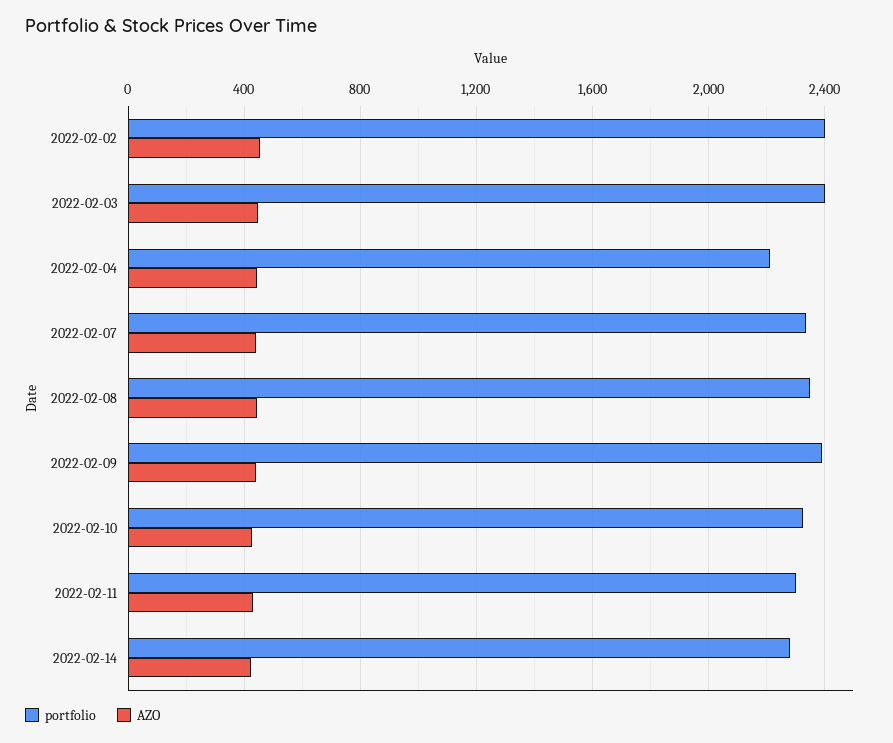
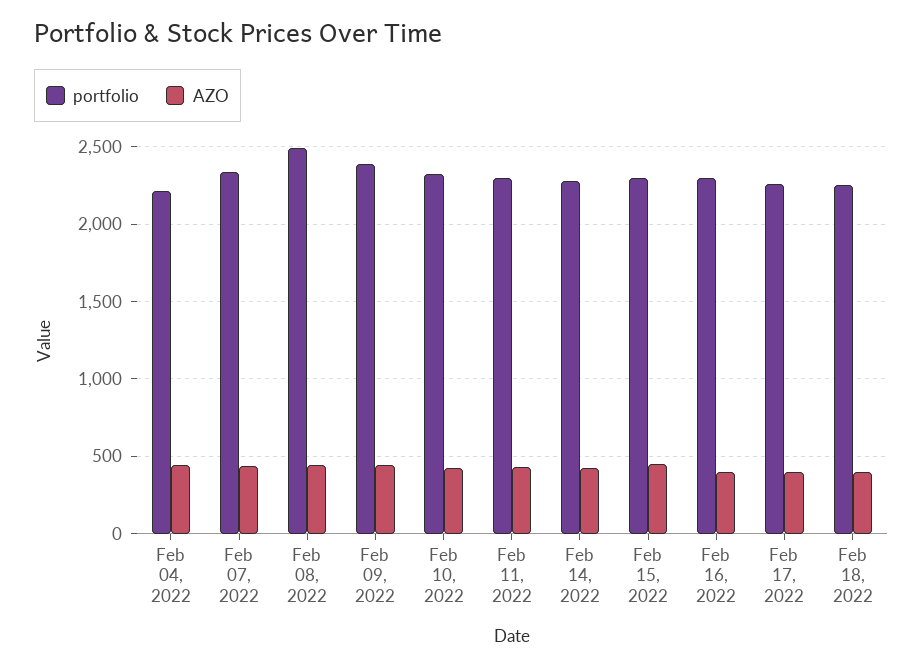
portfolio, 2022-02-02: 2400 -> none
AZO, 2022-02-02: 450 -> none
portfolio, 2022-02-03: 2400 -> none
AZO, 2022-02-03: 450 -> none
portfolio, 2022-02-08: 2350 -> 2500
portfolio, Feb 15, 2022: none -> 2300
AZO, Feb 15, 2022: none -> 450
portfolio, Feb 16, 2022: none -> 2300
AZO, Feb 16, 2022: none -> 400
portfolio, Feb 17, 2022: none -> 2250
AZO, Feb 17, 2022: none -> 400
portfolio, Feb 18, 2022: none -> 2250
AZO, Feb 18, 2022: none -> 400

